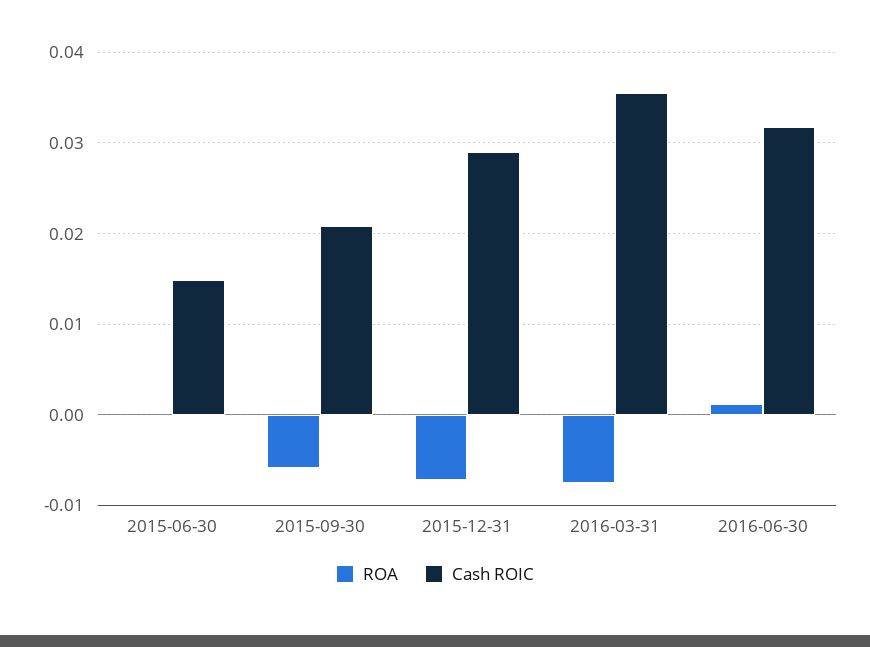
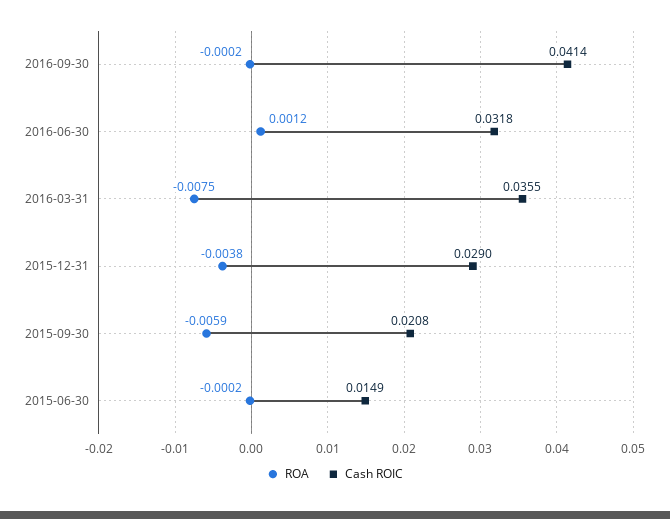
ROA, 2015-12-31: -0.007 -> -0.0038
ROA, 2016-09-30: none -> -0.0002
Cash ROIC, 2016-09-30: none -> 0.0414

